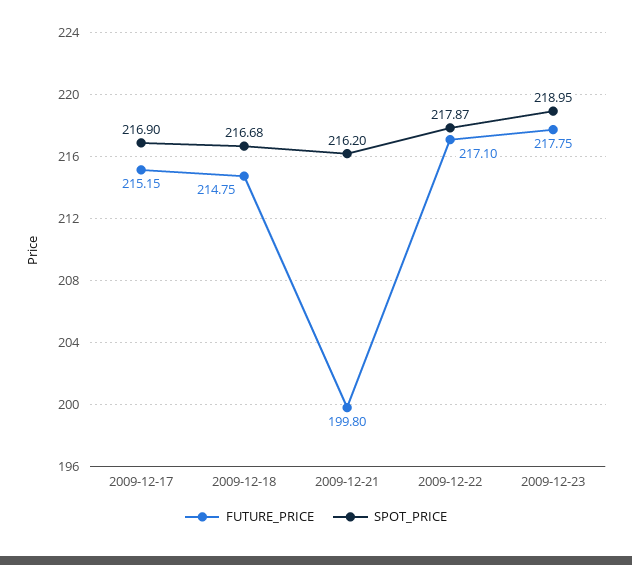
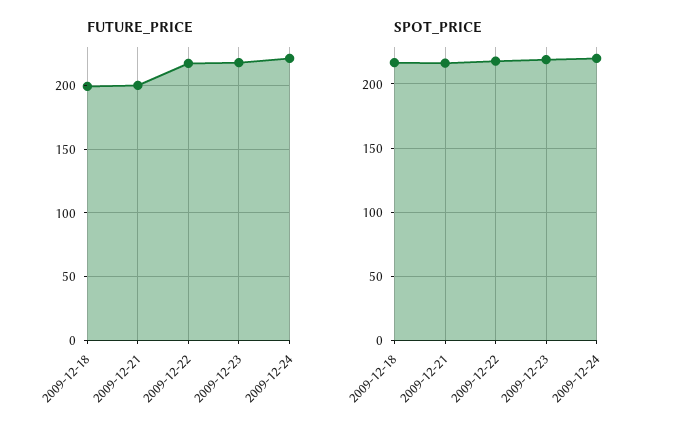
FUTURE_PRICE, 2009-12-17: 215.15 -> none
SPOT_PRICE, 2009-12-17: 216.9 -> none
FUTURE_PRICE, 2009-12-18: 214.75 -> 200
FUTURE_PRICE, 2009-12-24: none -> 220
SPOT_PRICE, 2009-12-24: none -> 220

